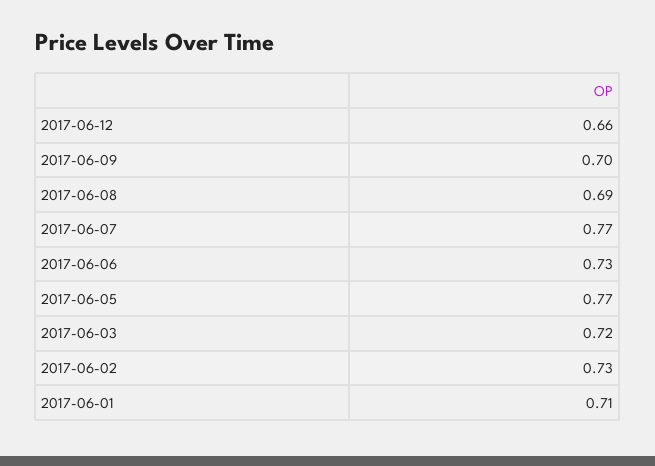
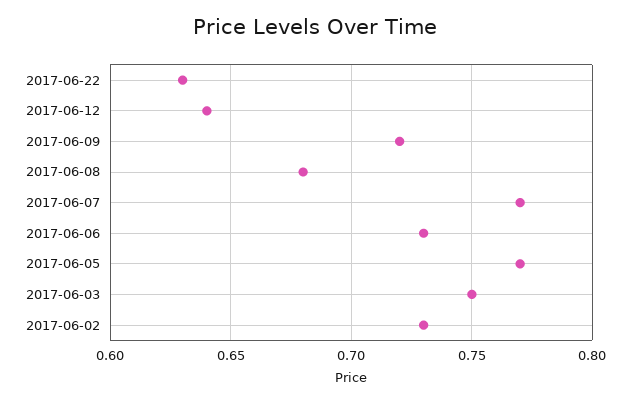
2017-06-12: 0.66 -> 0.64
2017-06-09: 0.7 -> 0.72
2017-06-08: 0.69 -> 0.68
2017-06-03: 0.72 -> 0.75
2017-06-01: 0.71 -> none
2017-06-22: none -> 0.63

